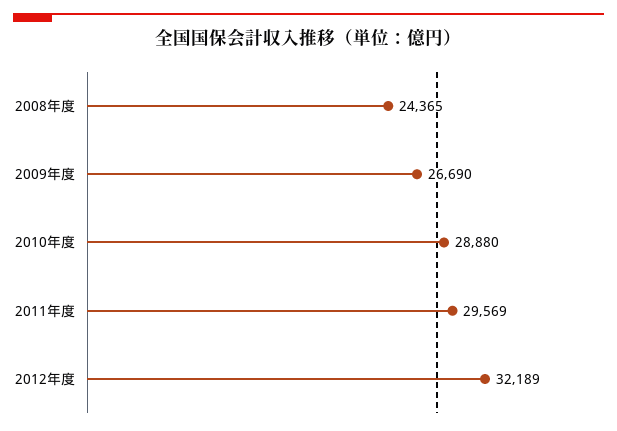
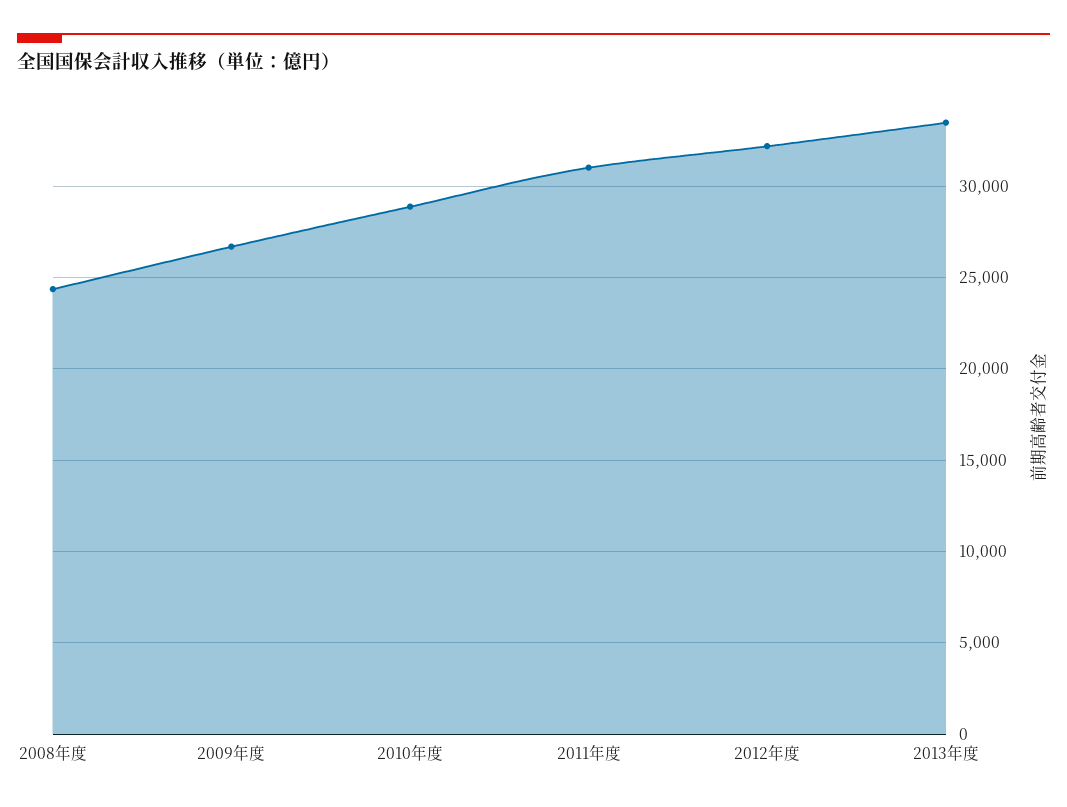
2011年度: 29569 -> 31000
2013年度: none -> 33500

